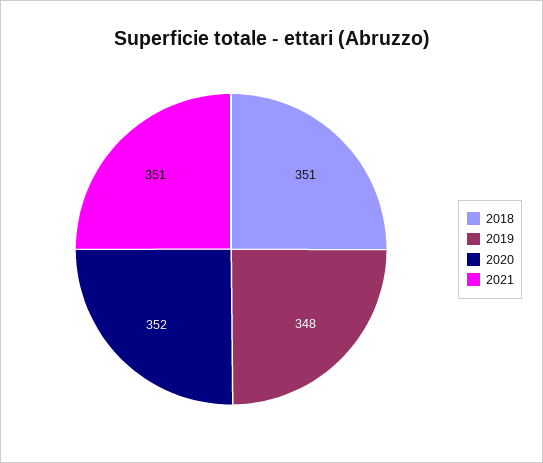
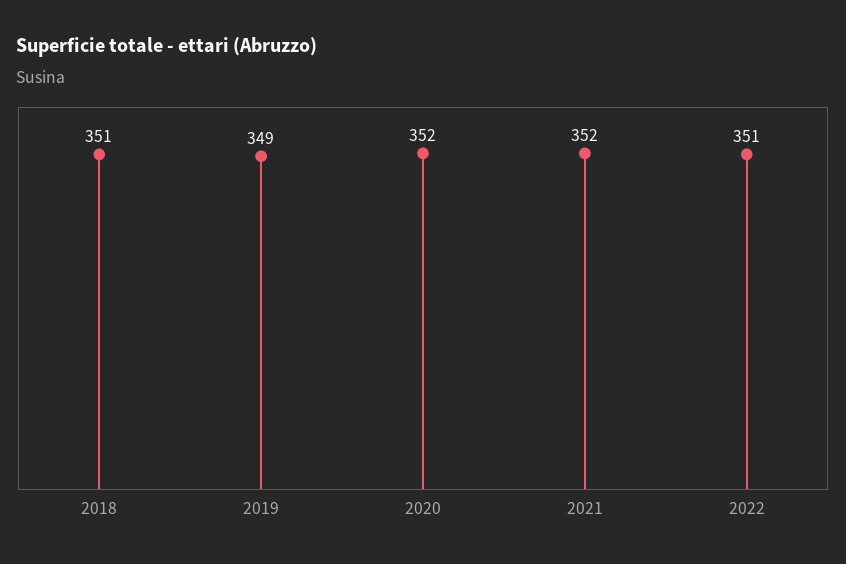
2019: 348 -> 349
2021: 351 -> 352
2022: none -> 351

